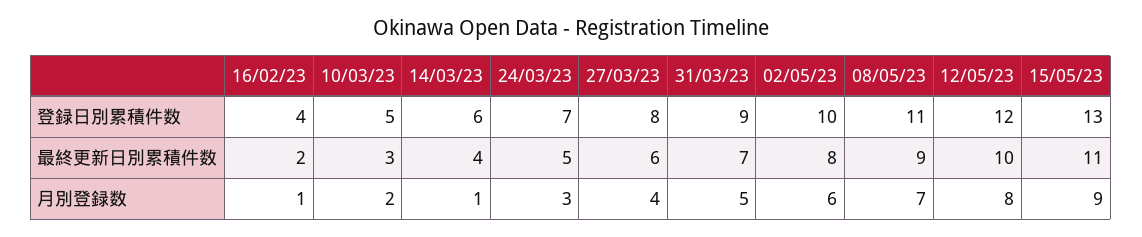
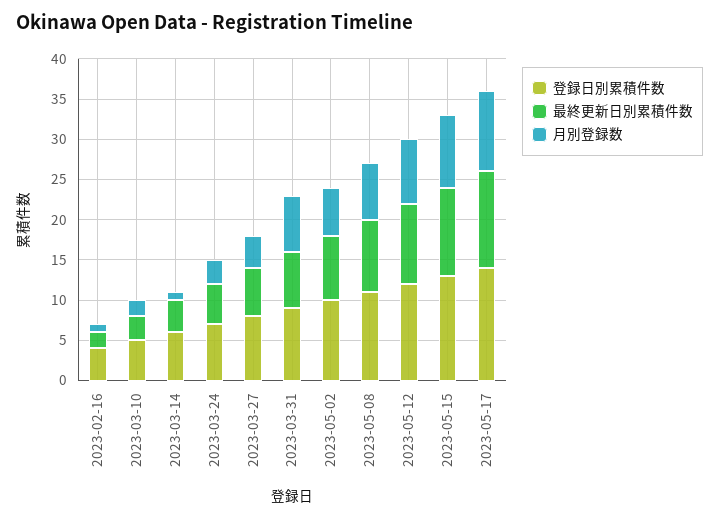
月別登録数, 31/03/23: 5 -> 7
登録日別累積件数, 2023-05-17: none -> 14
最終更新日別累積件数, 2023-05-17: none -> 12
月別登録数, 2023-05-17: none -> 10

